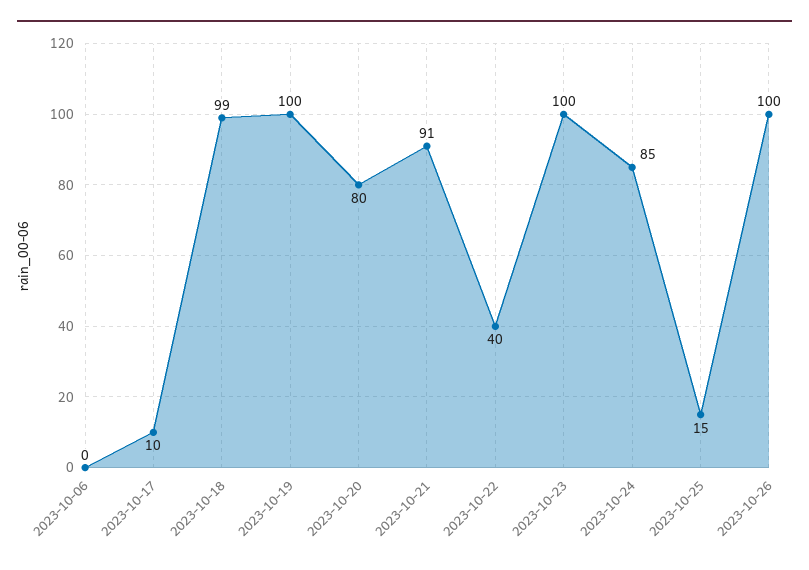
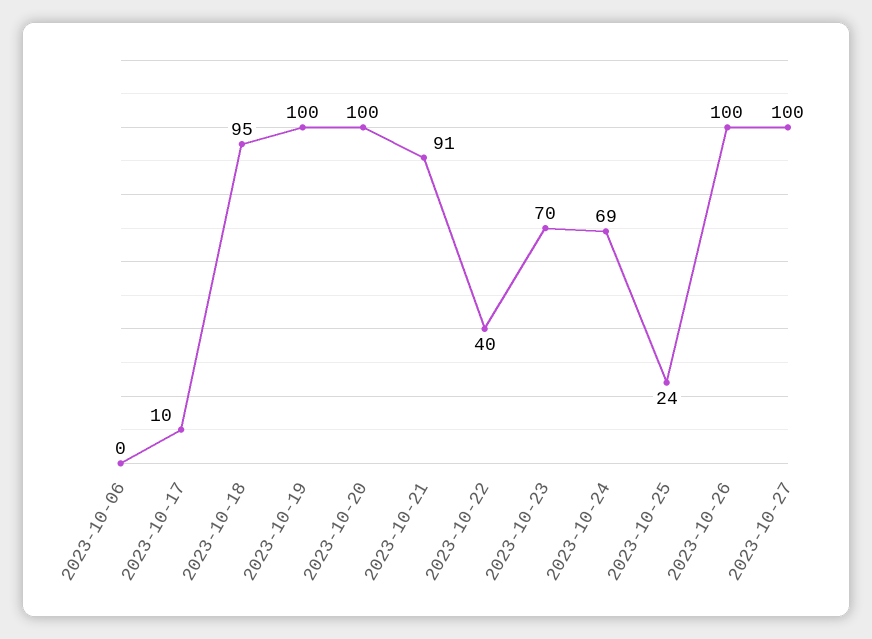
2023-10-18: 99 -> 95
2023-10-20: 80 -> 100
2023-10-23: 100 -> 70
2023-10-24: 85 -> 69
2023-10-25: 15 -> 24
2023-10-27: none -> 100

